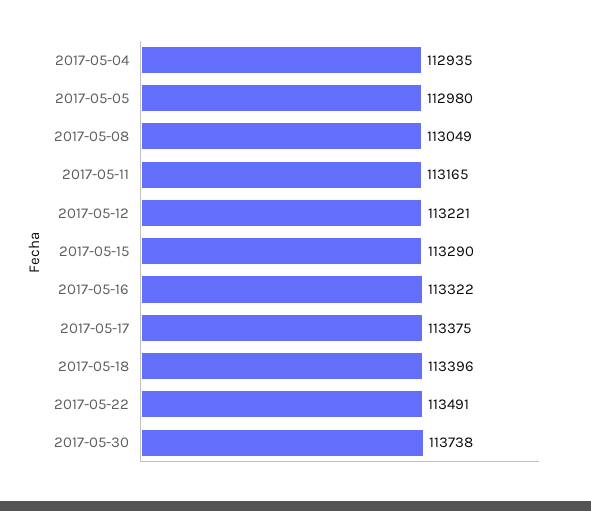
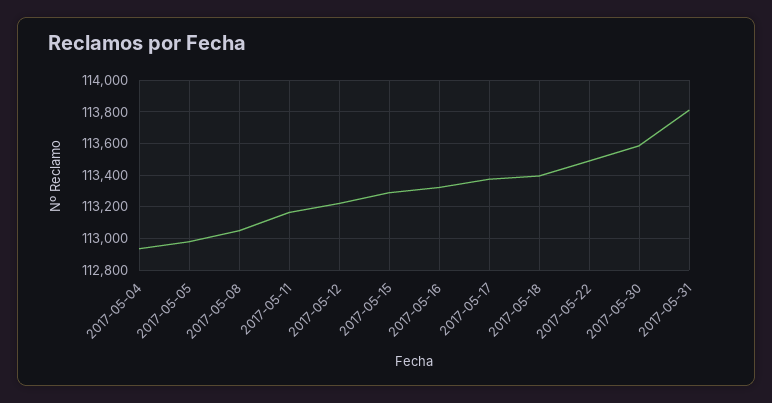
2017-05-30: 113738 -> 113600
2017-05-31: none -> 113800

